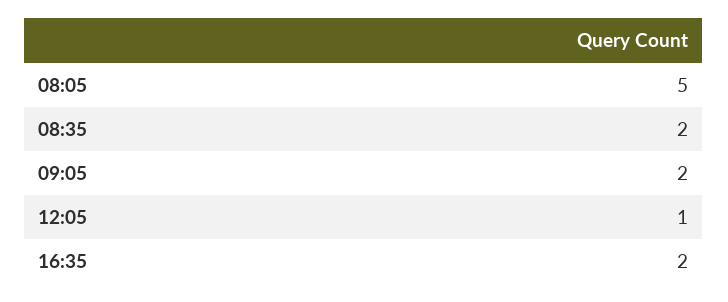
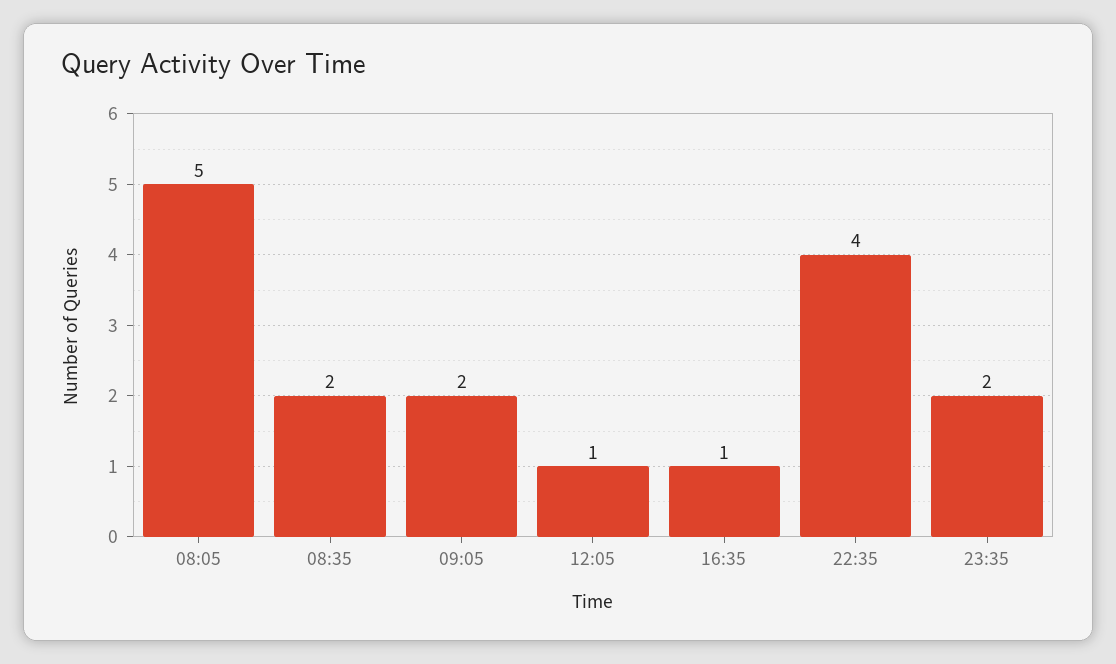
16:35: 2 -> 1
22:35: none -> 4
23:35: none -> 2

